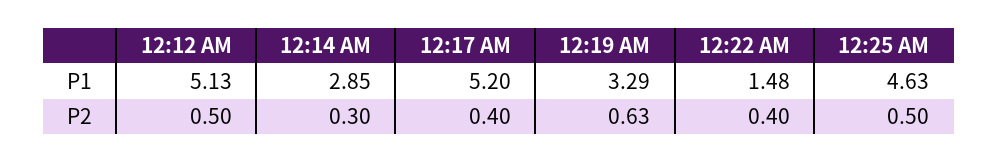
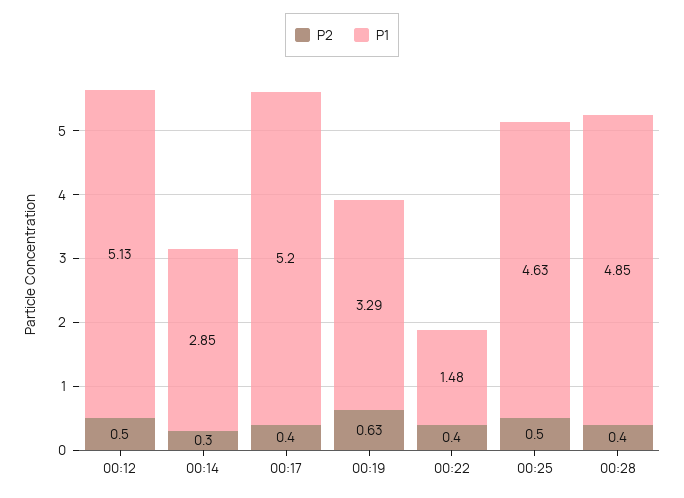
P2, 00:28: none -> 0.4
P1, 00:28: none -> 4.85

